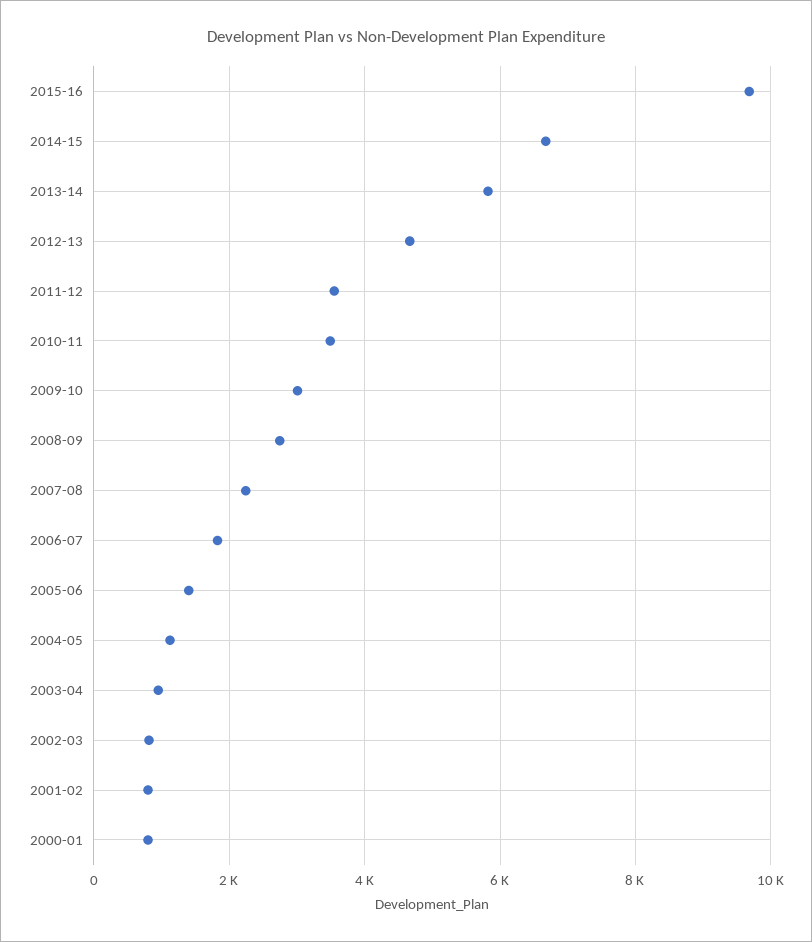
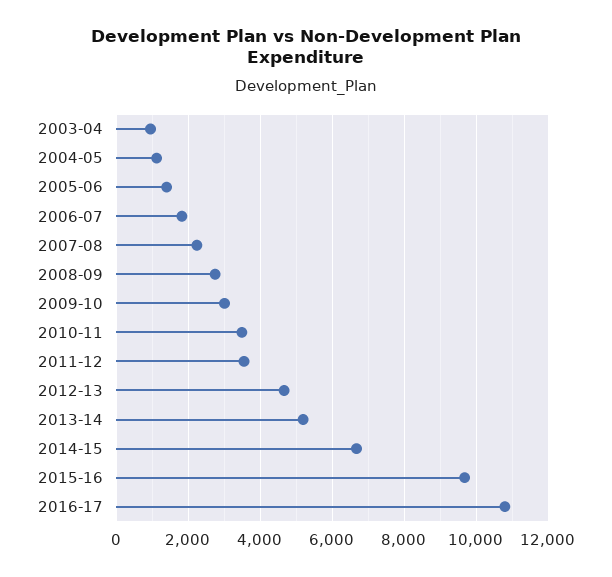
2013-14: 5800 -> 5200
2002-03: 800 -> none
2001-02: 800 -> none
2000-01: 800 -> none
2016-17: none -> 10800

